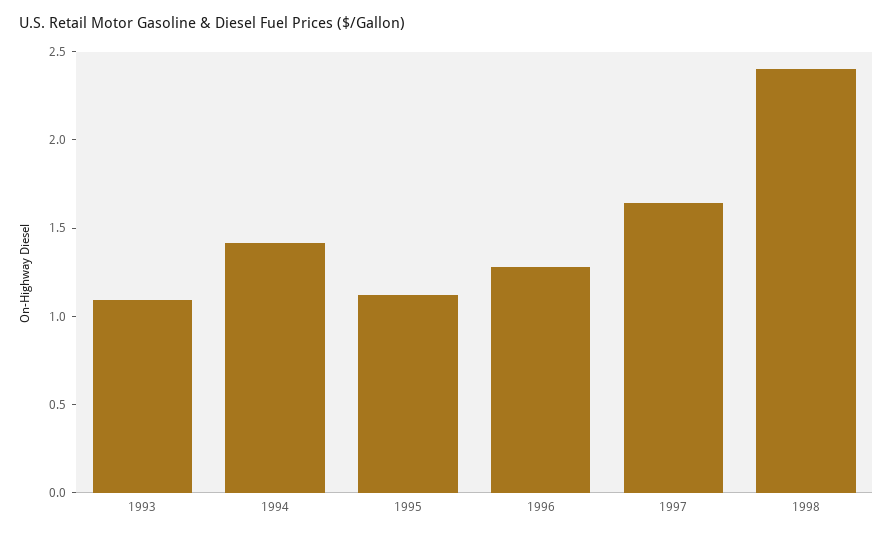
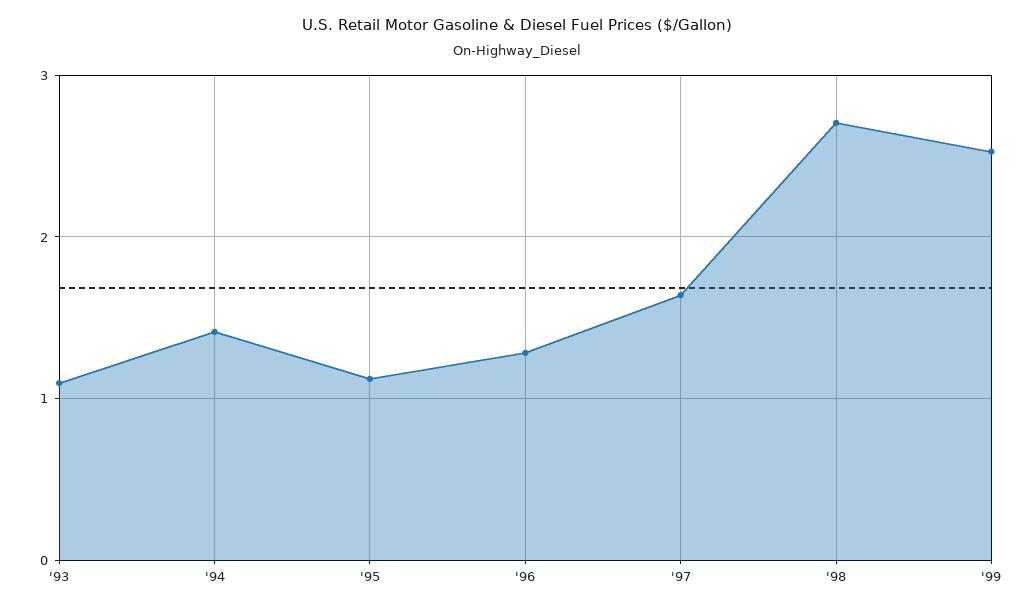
1998: 2.4 -> 2.7
'99: none -> 2.5

